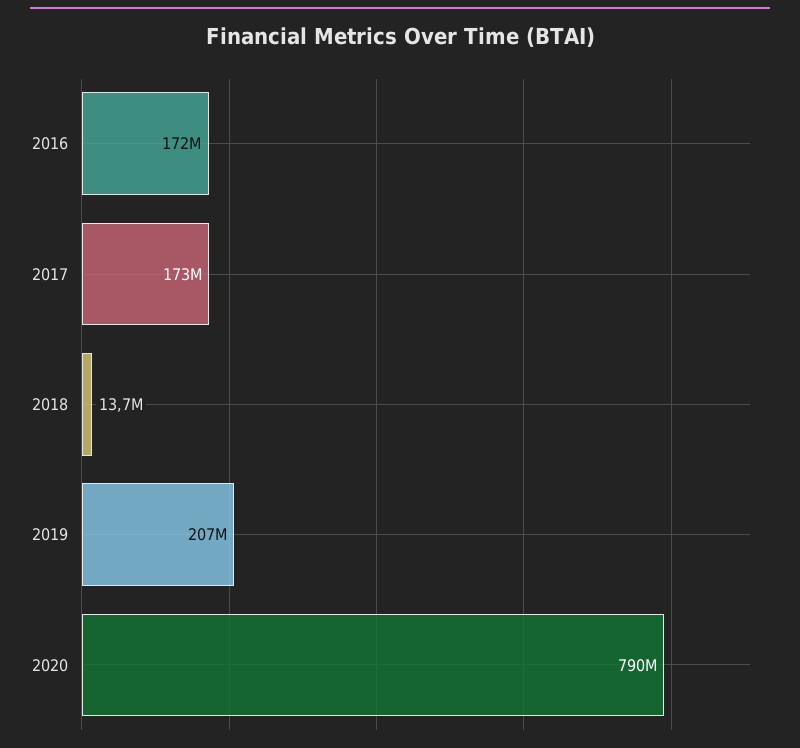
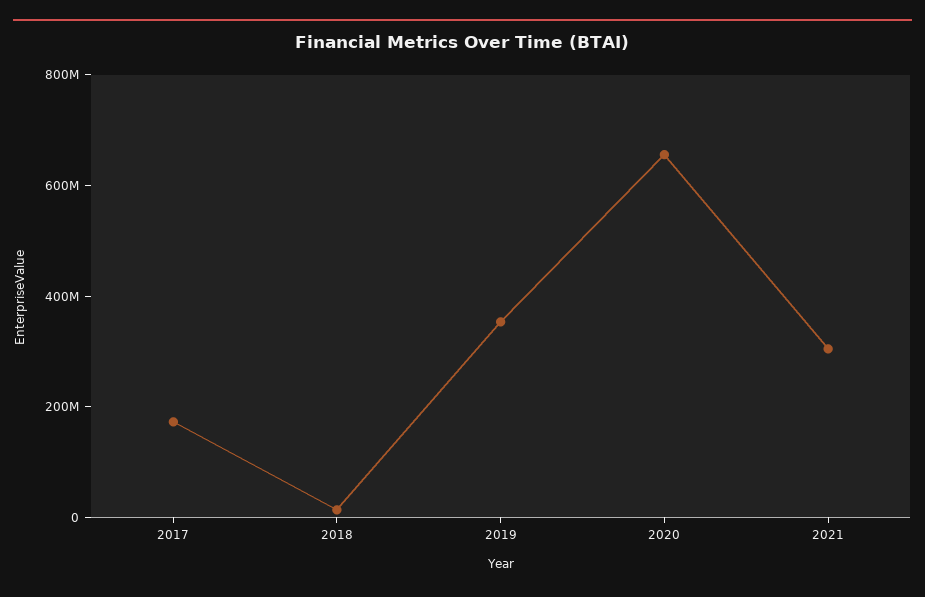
2016: 172000000 -> none
2019: 207000000 -> 350000000
2020: 790000000 -> 650000000
2021: none -> 300000000

